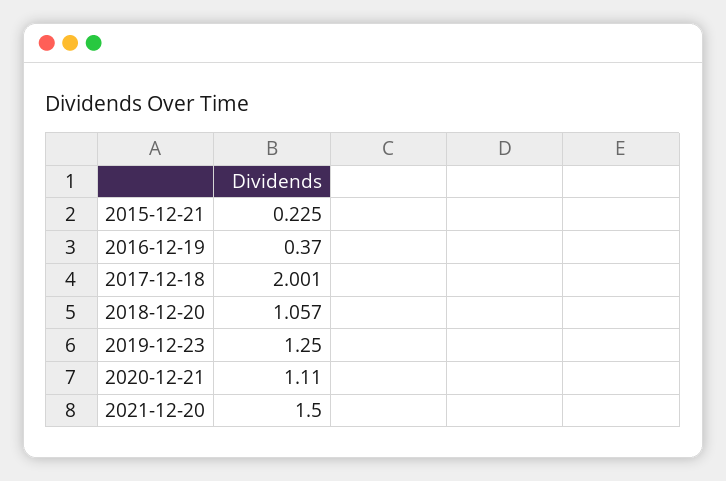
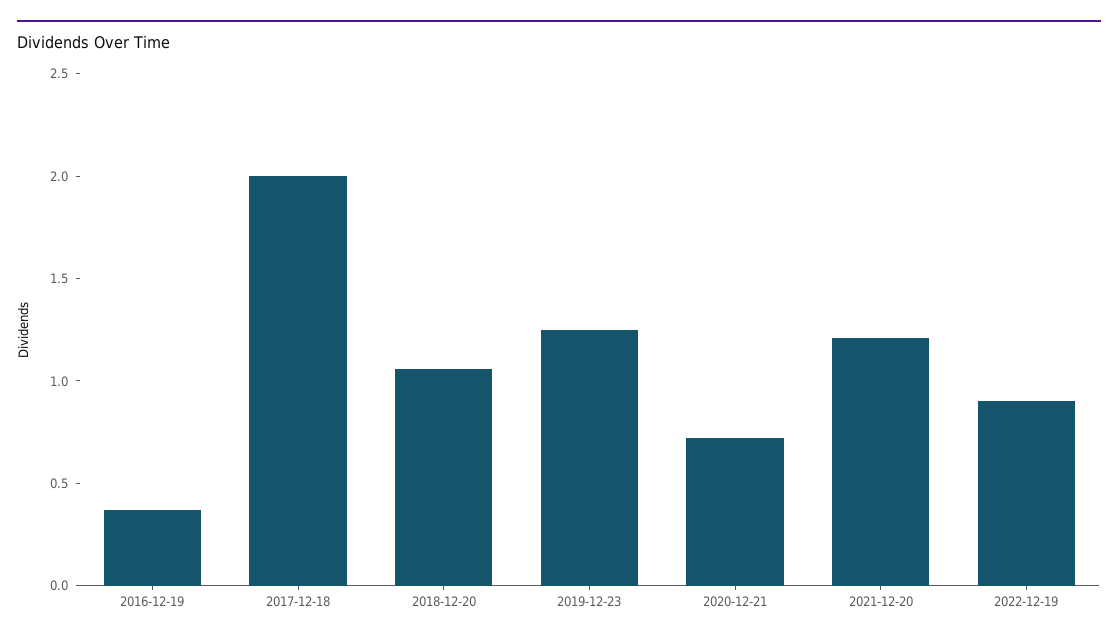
2015-12-21: 0.225 -> none
2020-12-21: 1.11 -> 0.7
2021-12-20: 1.5 -> 1.2
2022-12-19: none -> 0.9

